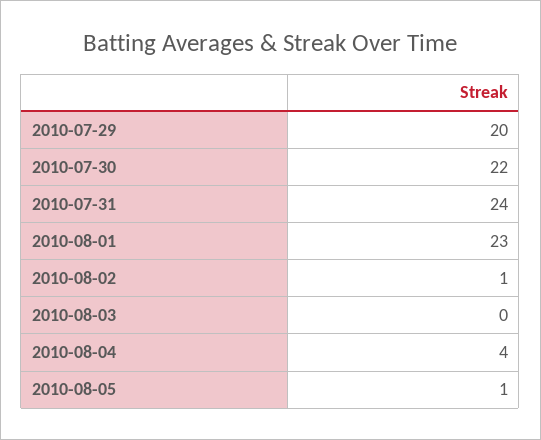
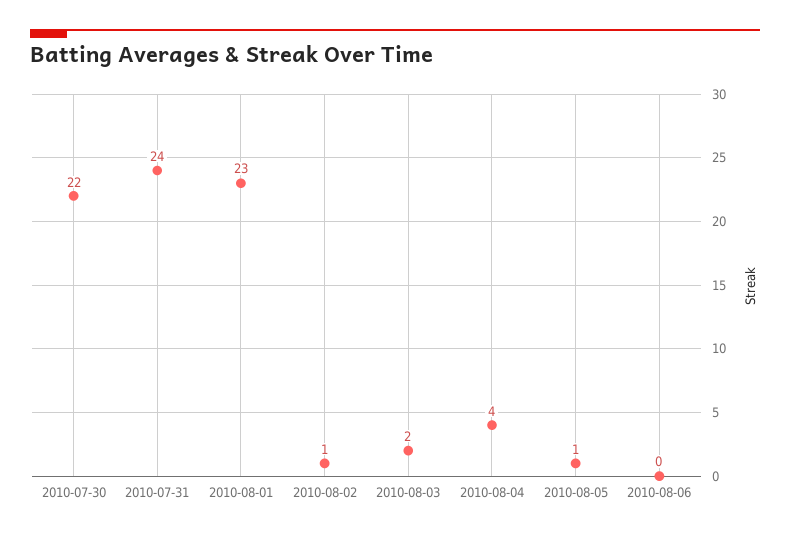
2010-07-29: 20 -> none
2010-08-03: 0 -> 2
2010-08-06: none -> 0

